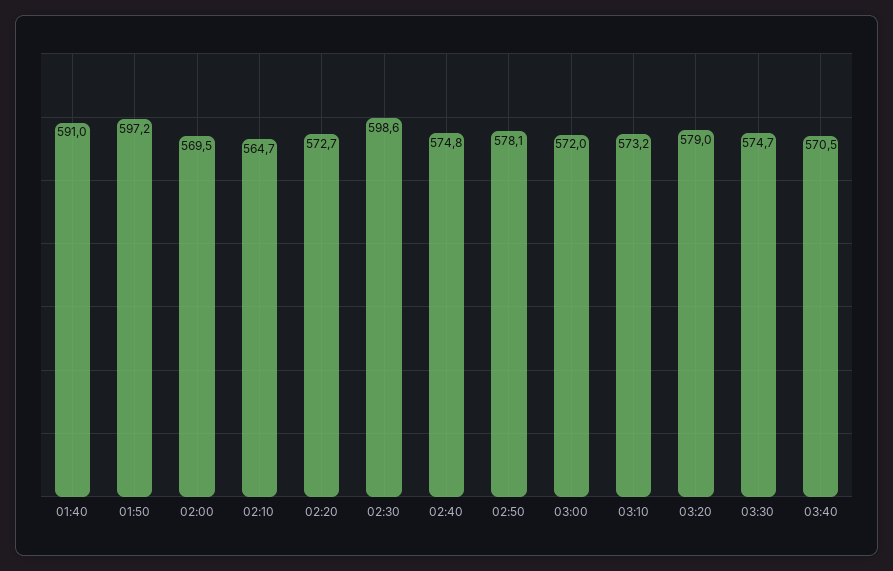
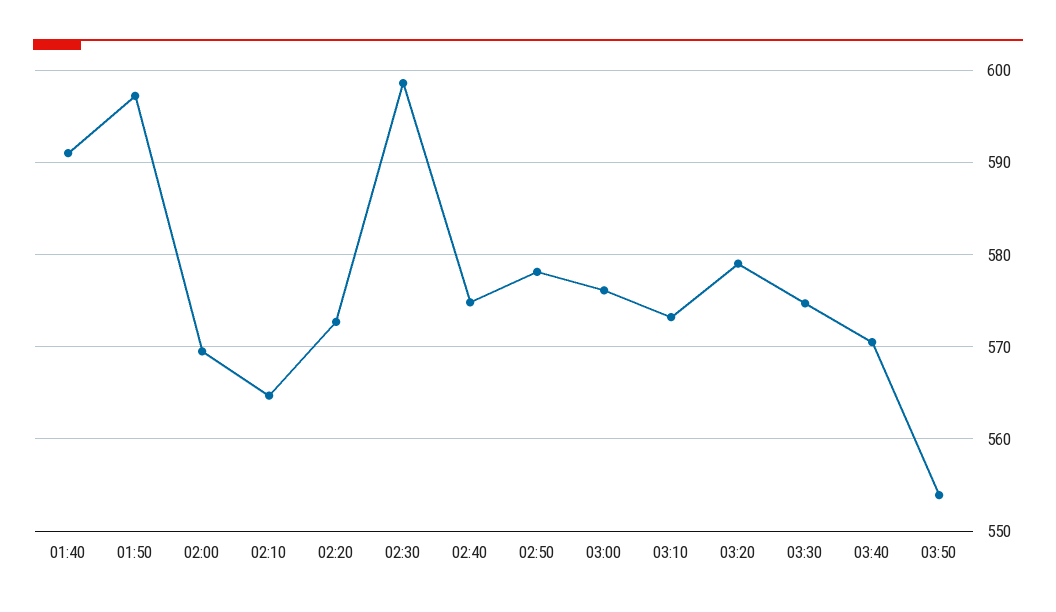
03:00: 572 -> 576
03:50: none -> 554

